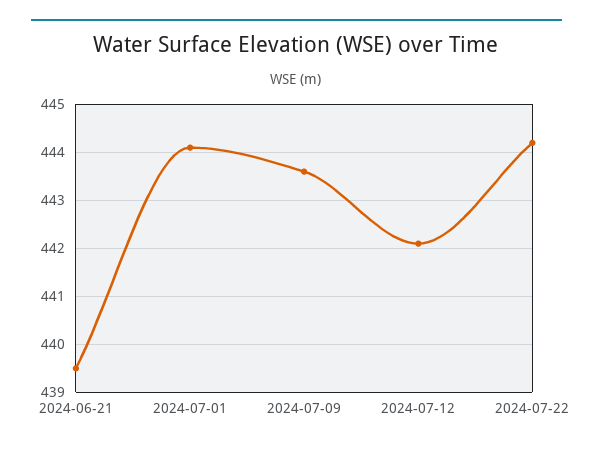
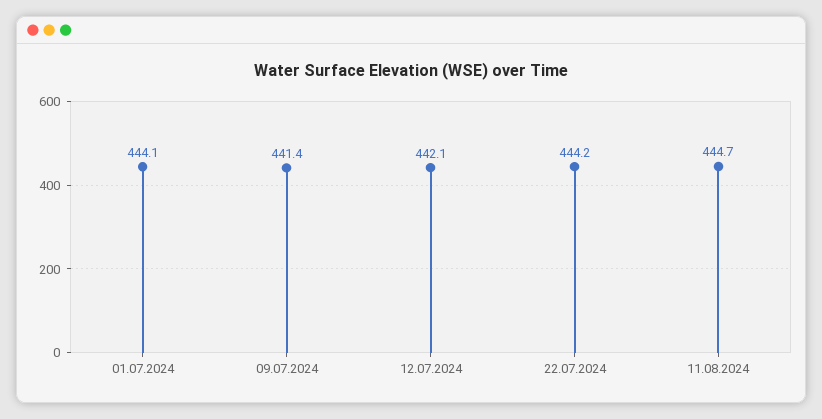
2024-06-21: 439.5 -> none
2024-07-09: 443.5 -> 441.4
11.08.2024: none -> 444.7

